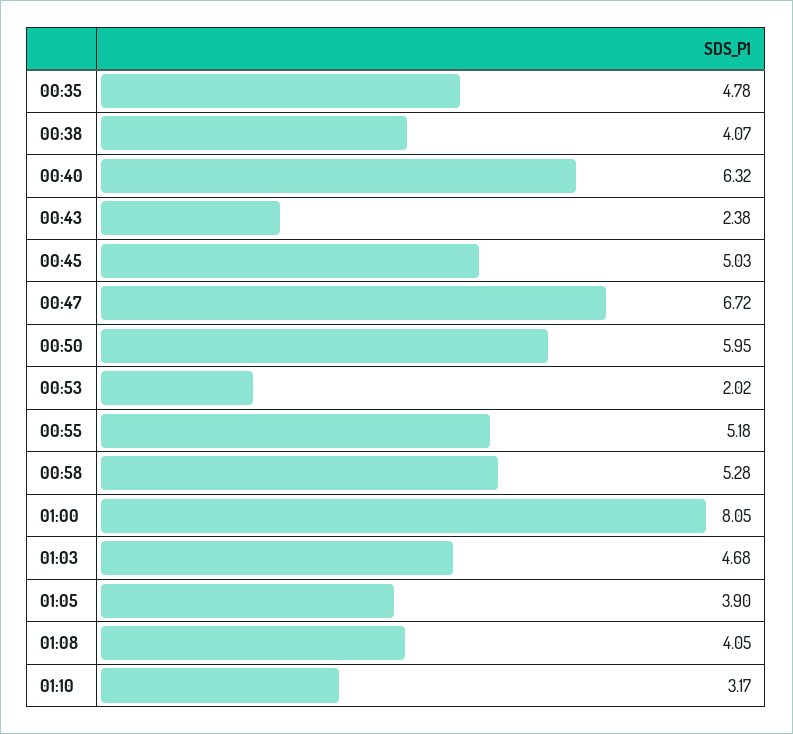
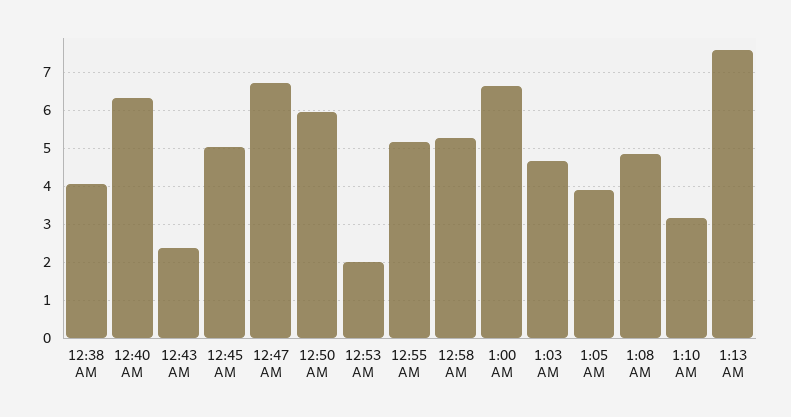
00:35: 4.78 -> none
01:00: 8.05 -> 6.6
01:08: 4.05 -> 4.8
1:13 AM: none -> 7.6

